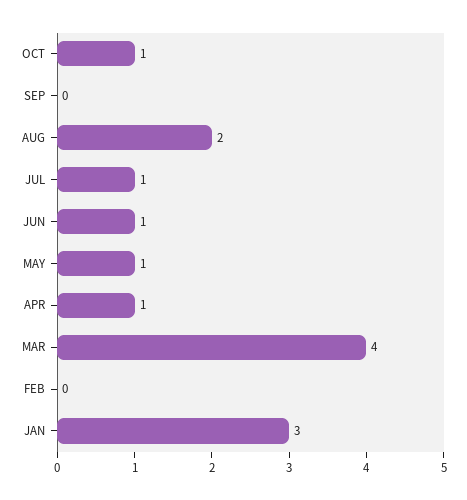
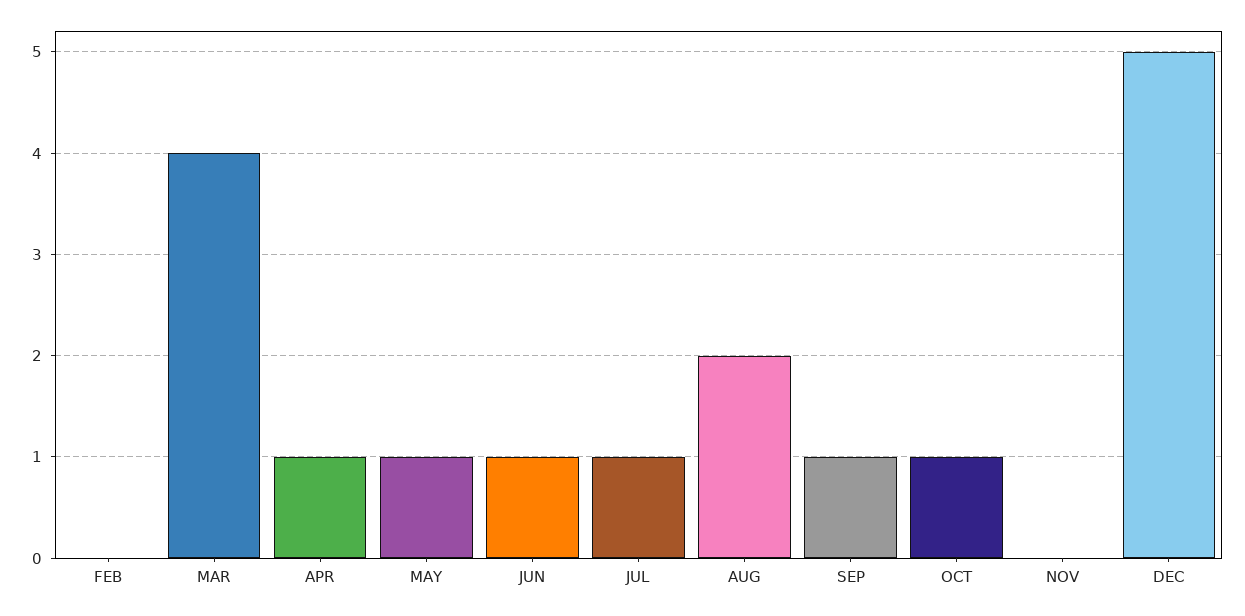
SEP: 0 -> 1
JAN: 3 -> none
NOV: none -> 0
DEC: none -> 5

